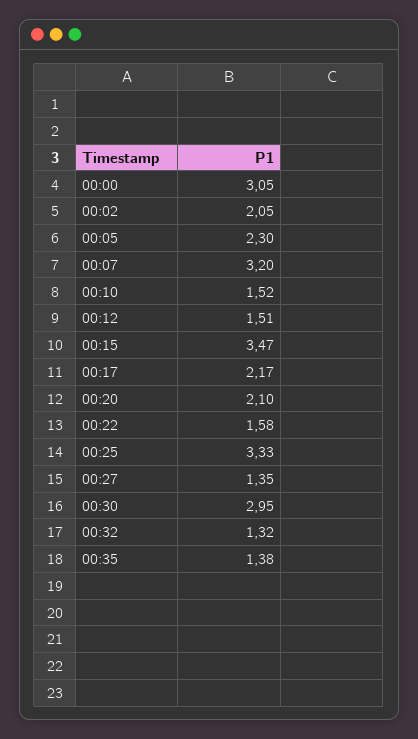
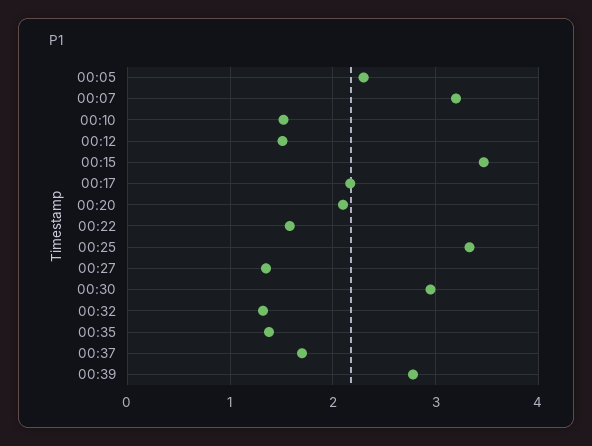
00:00: 3.05 -> none
00:02: 2.05 -> none
00:37: none -> 1.7
00:39: none -> 2.8

